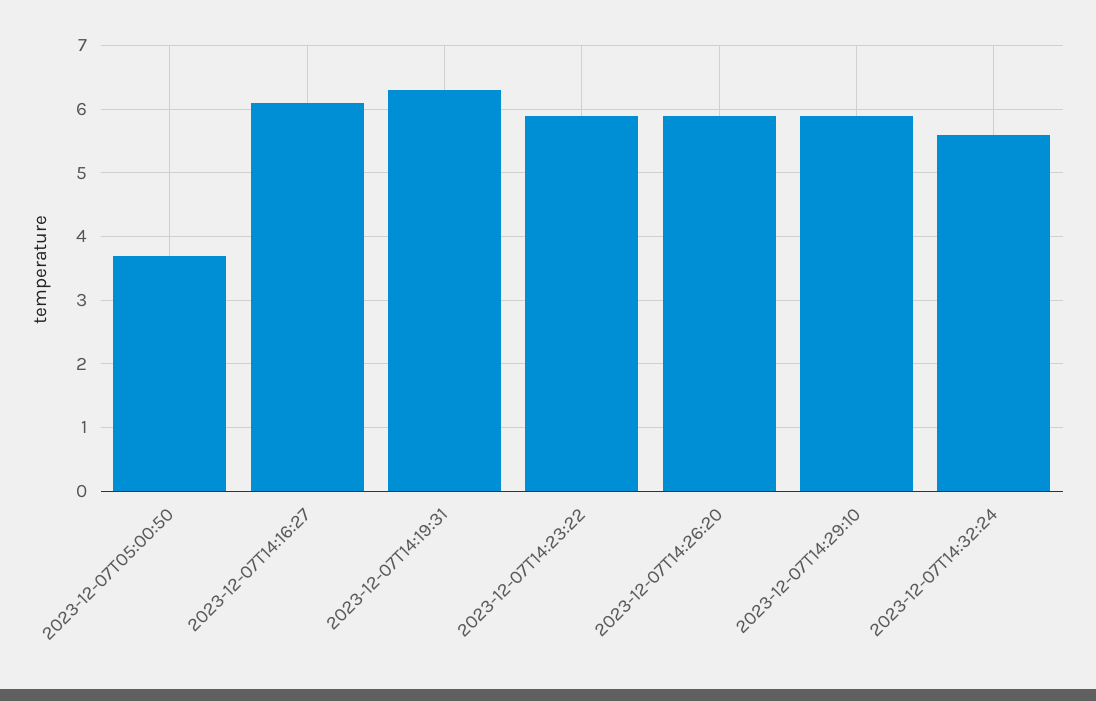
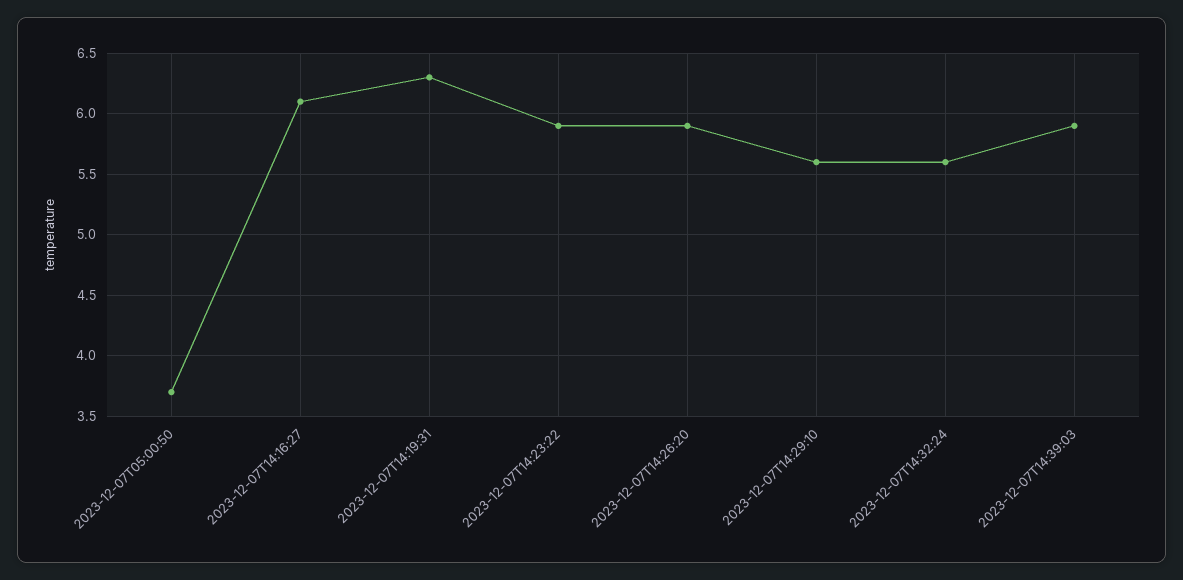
2023-12-07T14:29:10: 5.9 -> 5.6
2023-12-07T14:39:03: none -> 5.9

